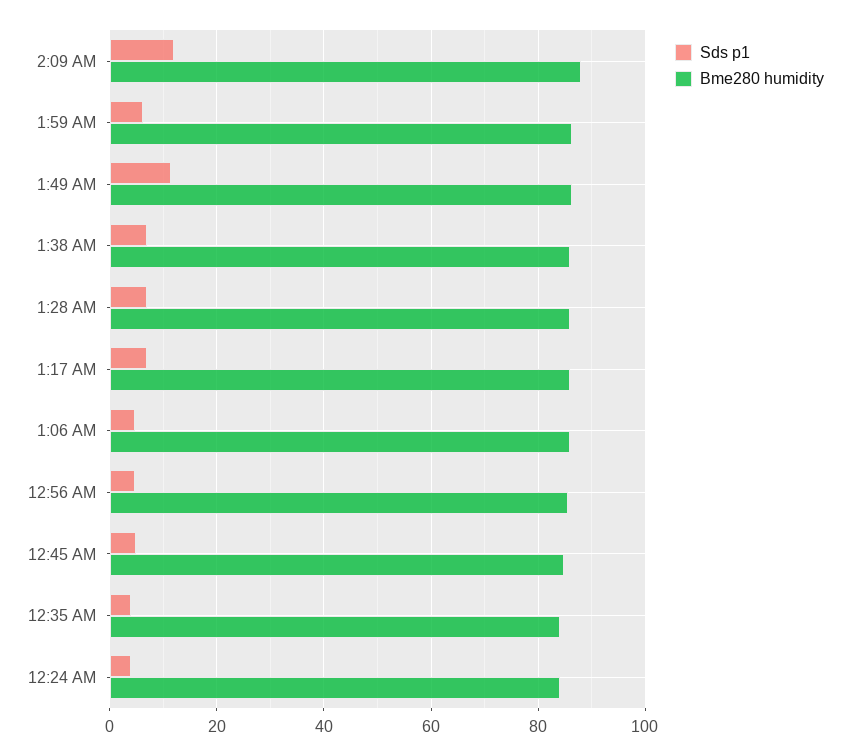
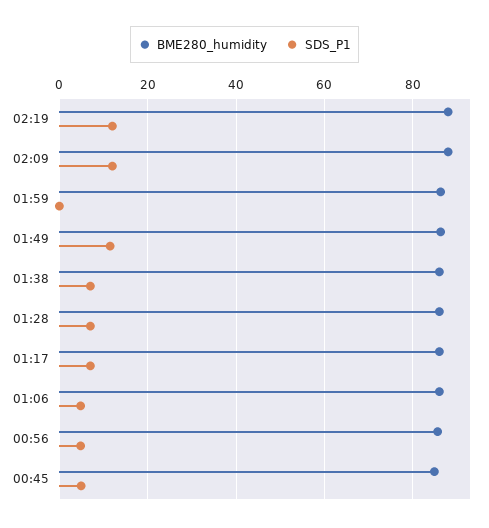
Sds p1, 1:59 AM: 6 -> 0
Sds p1, 12:35 AM: 4 -> none
Bme280 humidity, 12:35 AM: 84 -> none
Sds p1, 12:24 AM: 4 -> none
Bme280 humidity, 12:24 AM: 84 -> none
Bme280 humidity, 02:19: none -> 88
Sds p1, 02:19: none -> 12

